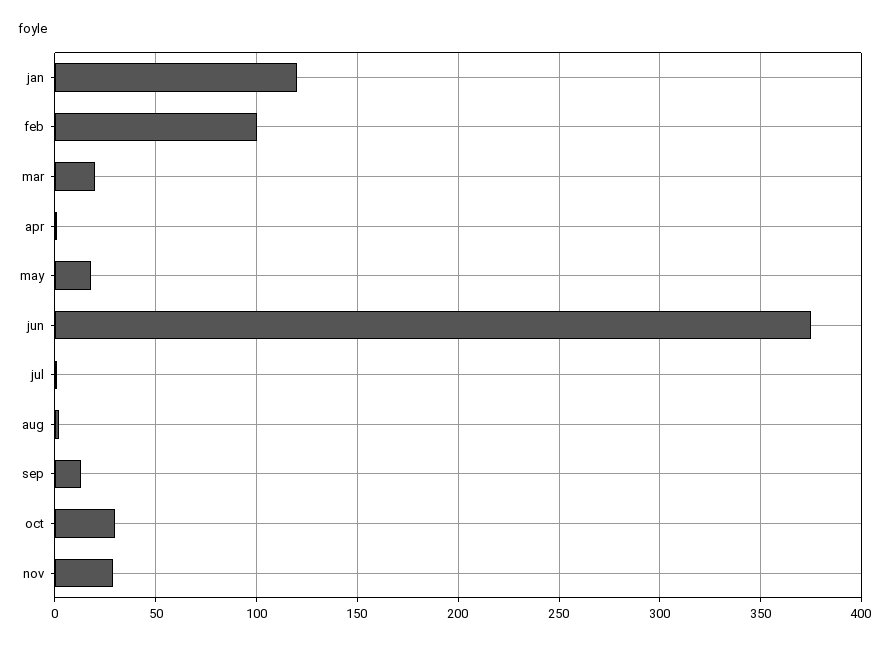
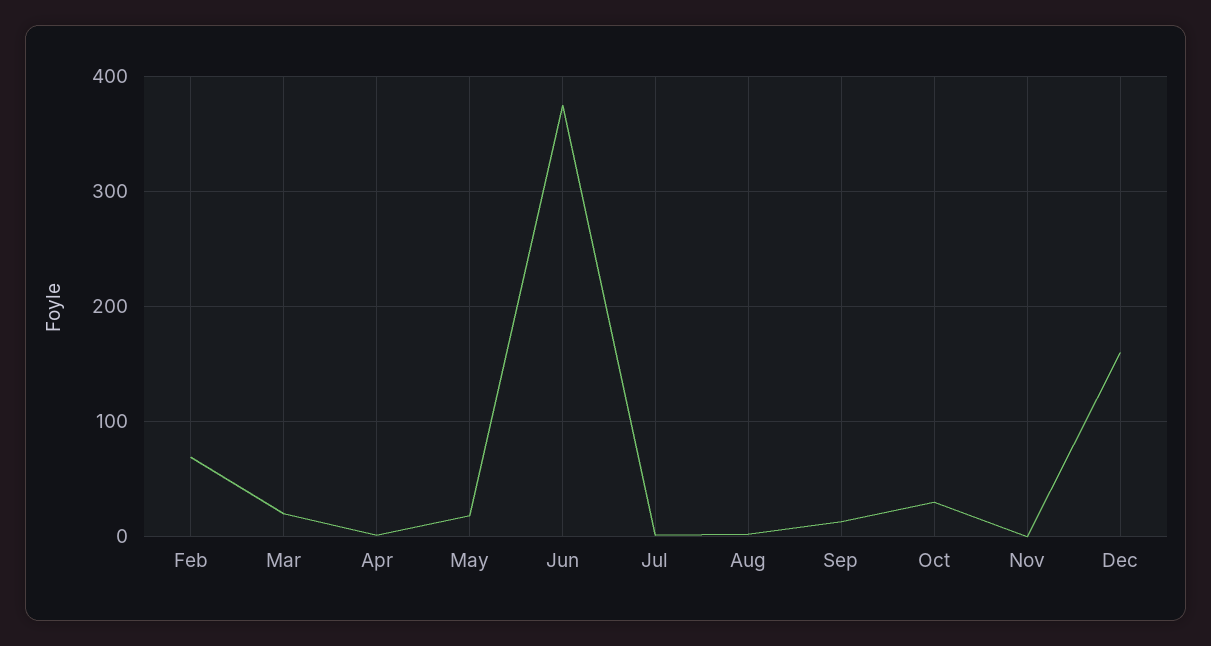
jan: 120 -> none
feb: 100 -> 70
nov: 30 -> 0
Dec: none -> 160

